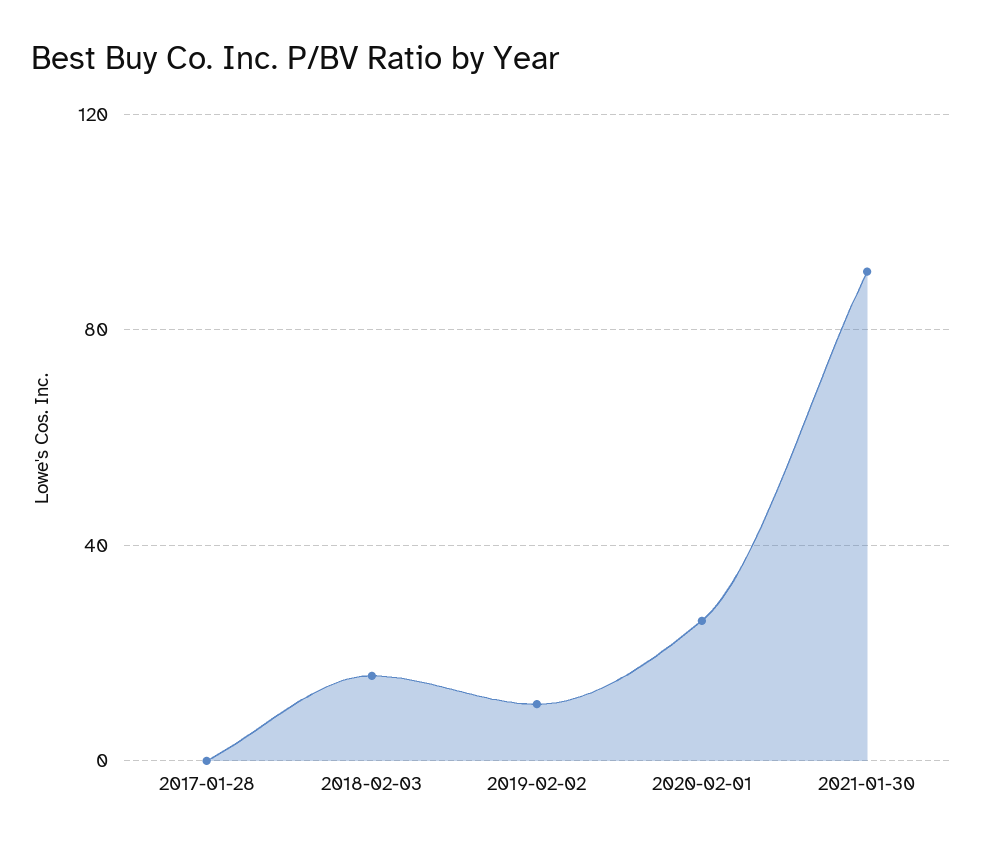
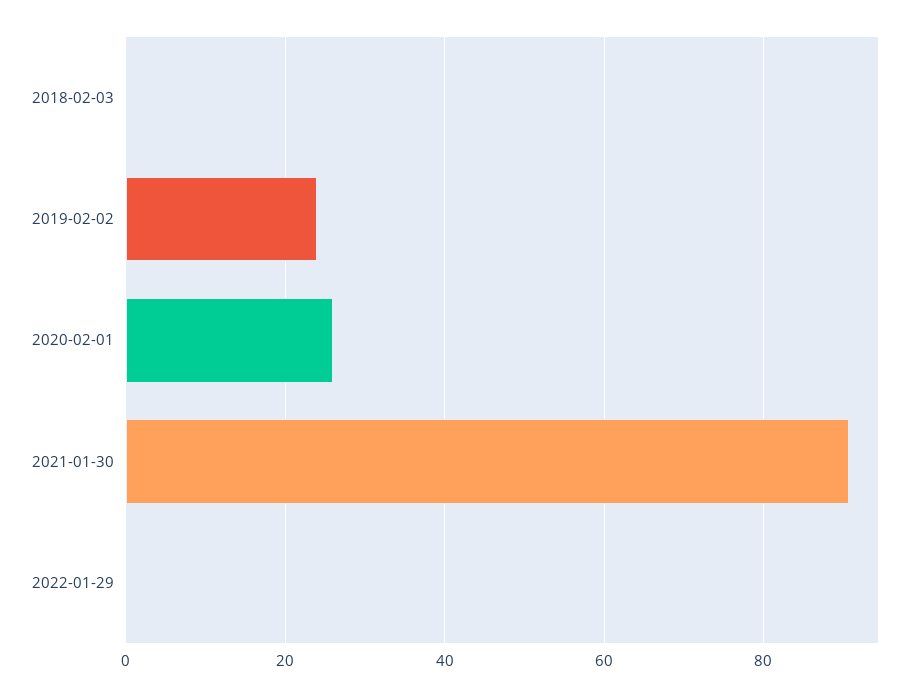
2017-01-28: 0 -> none
2018-02-03: 15 -> 0
2019-02-02: 10 -> 24
2022-01-29: none -> 0

